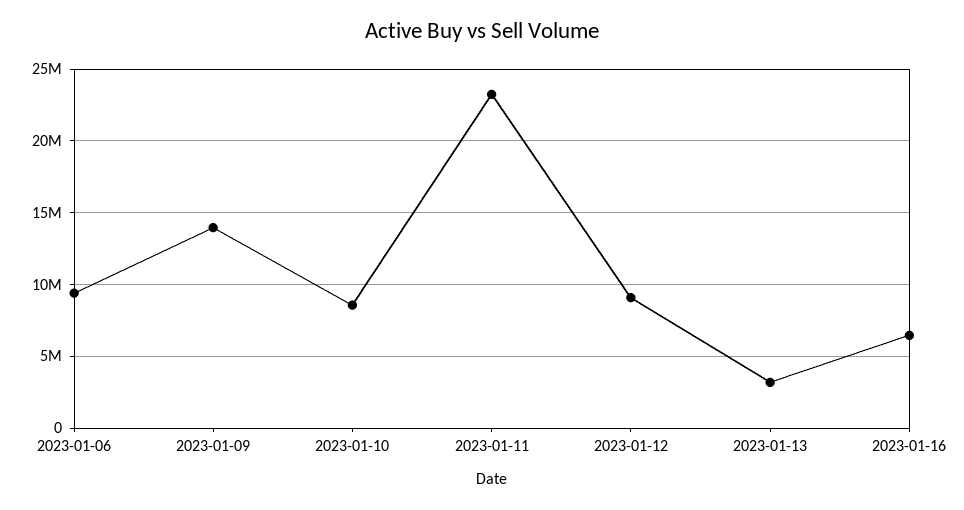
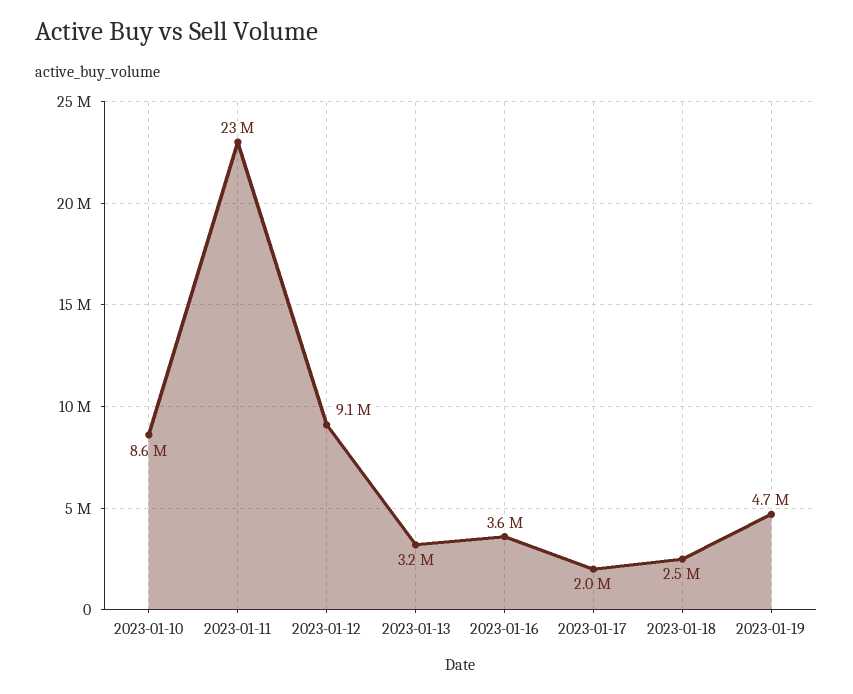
2023-01-06: 9500000 -> none
2023-01-09: 14000000 -> none
2023-01-16: 6500000 -> 3600000
2023-01-17: none -> 2000000
2023-01-18: none -> 2500000
2023-01-19: none -> 4700000

